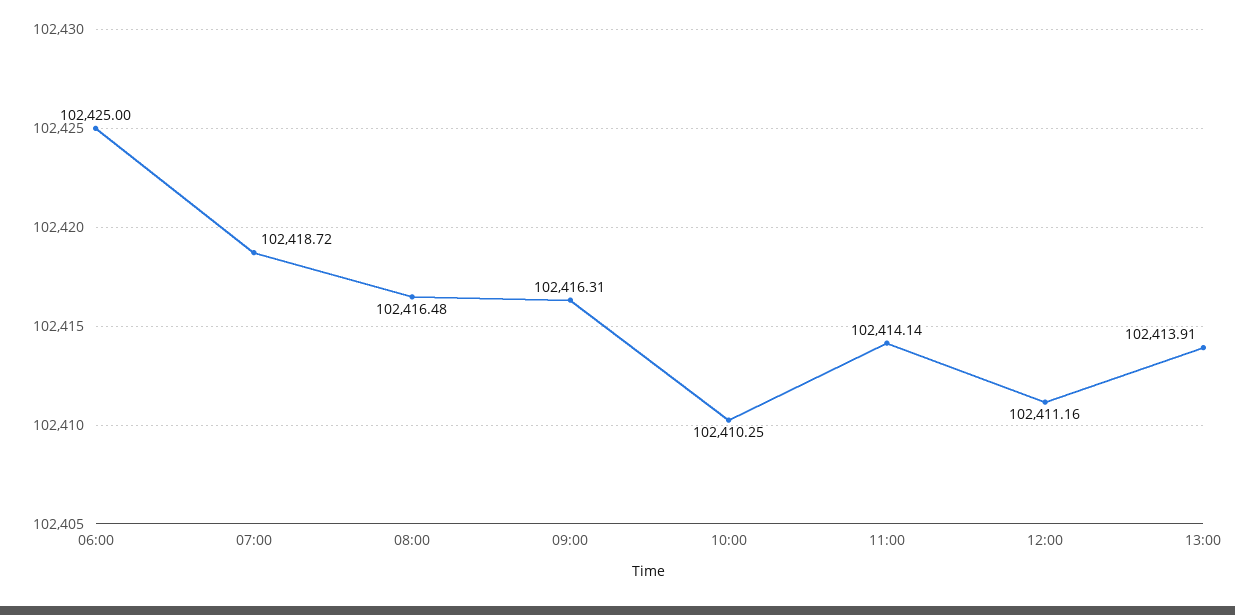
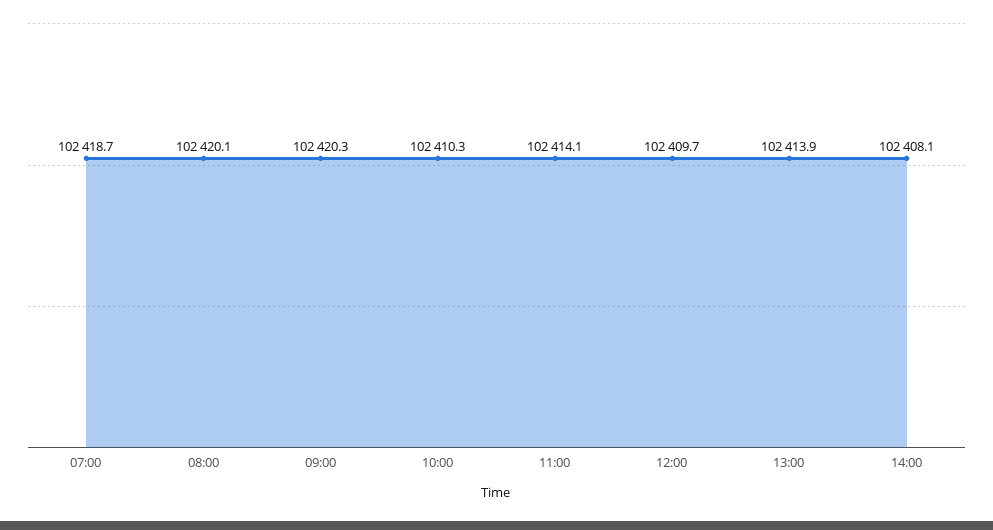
06:00: 102425 -> none
08:00: 102416.48 -> 102420.1
09:00: 102416.31 -> 102420.3
12:00: 102411.16 -> 102409.7
14:00: none -> 102408.1

